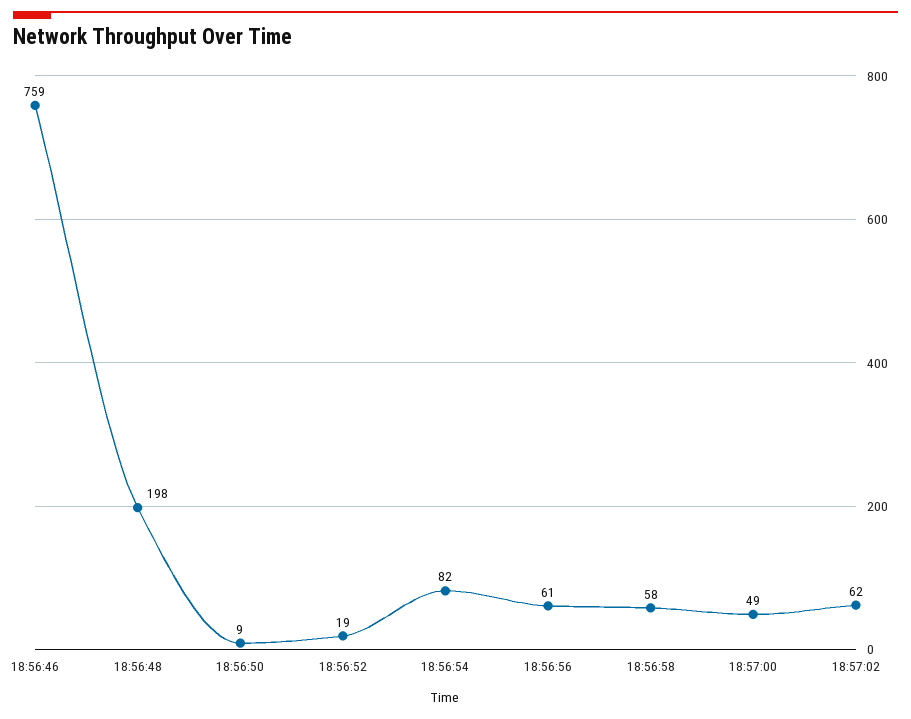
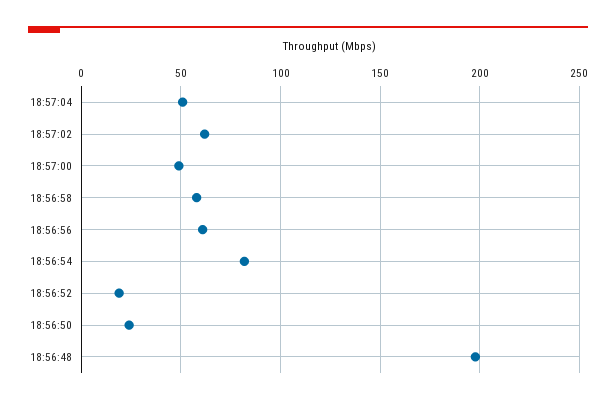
18:56:46: 759 -> none
18:56:50: 9 -> 25
18:57:04: none -> 50

